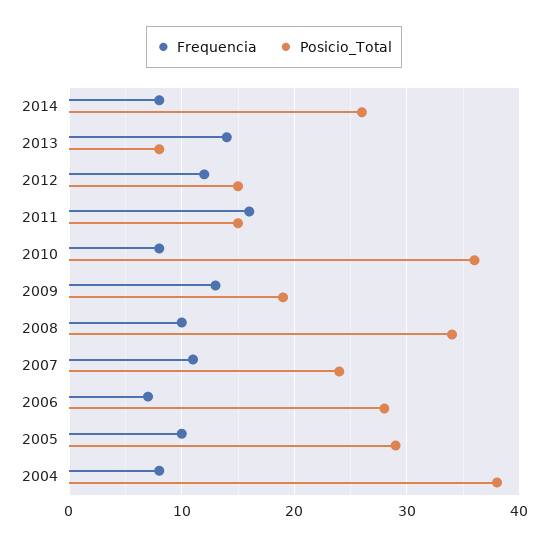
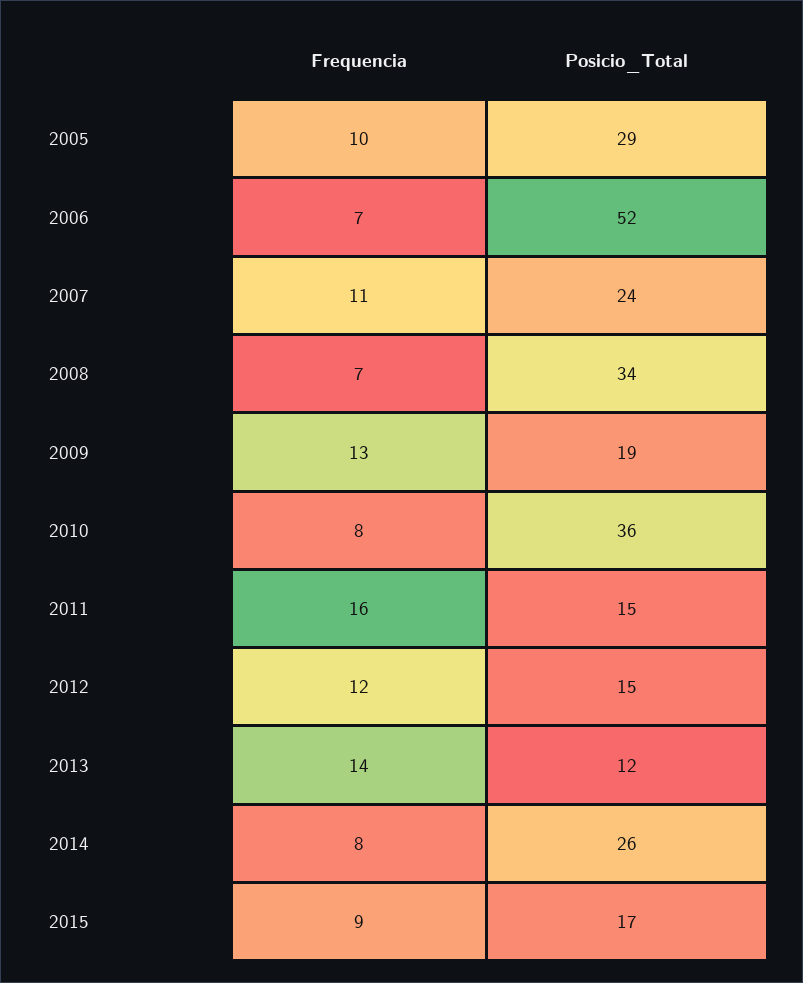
Posicio_Total, 2013: 8 -> 12
Frequencia, 2008: 10 -> 7
Posicio_Total, 2006: 28 -> 52
Frequencia, 2004: 8 -> none
Posicio_Total, 2004: 38 -> none
Frequencia, 2015: none -> 9
Posicio_Total, 2015: none -> 17

